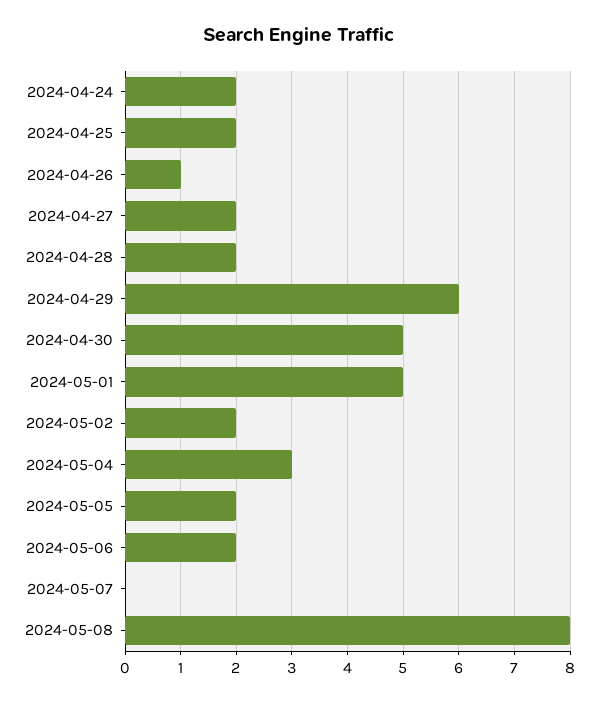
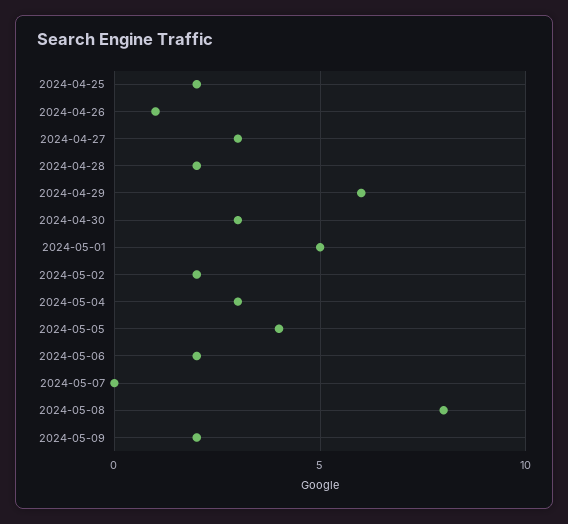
2024-04-24: 2 -> none
2024-04-27: 2 -> 3
2024-04-30: 5 -> 3
2024-05-05: 2 -> 4
2024-05-09: none -> 2

